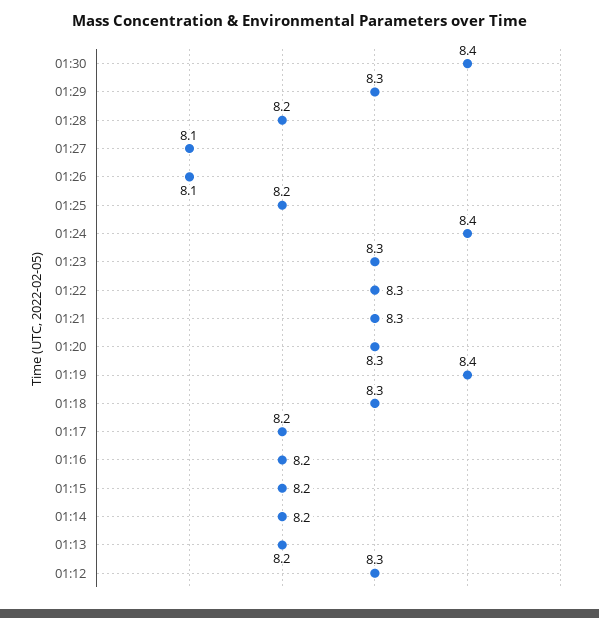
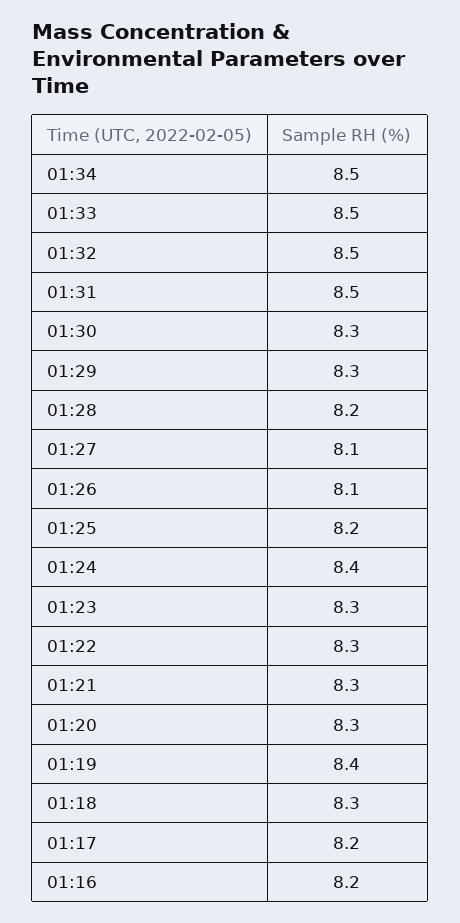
01:30: 8.4 -> 8.3
01:15: 8.2 -> none
01:14: 8.2 -> none
01:13: 8.2 -> none
01:12: 8.3 -> none
01:34: none -> 8.5
01:33: none -> 8.5
01:32: none -> 8.5
01:31: none -> 8.5

